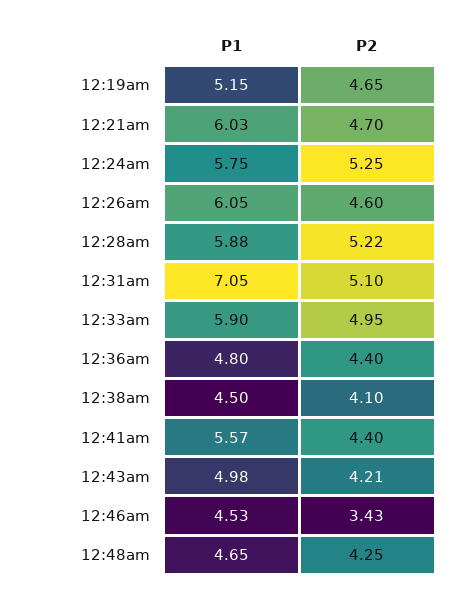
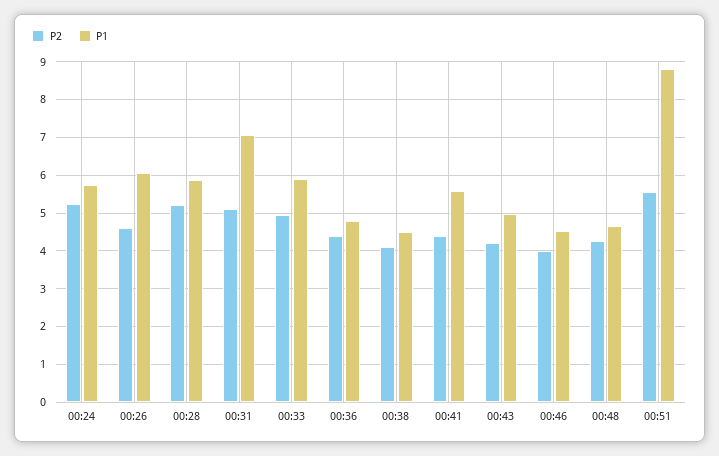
P1, 12:19am: 5.15 -> none
P2, 12:19am: 4.65 -> none
P1, 12:21am: 6.03 -> none
P2, 12:21am: 4.7 -> none
P2, 12:46am: 3.43 -> 4
P2, 00:51: none -> 5.6
P1, 00:51: none -> 8.8

